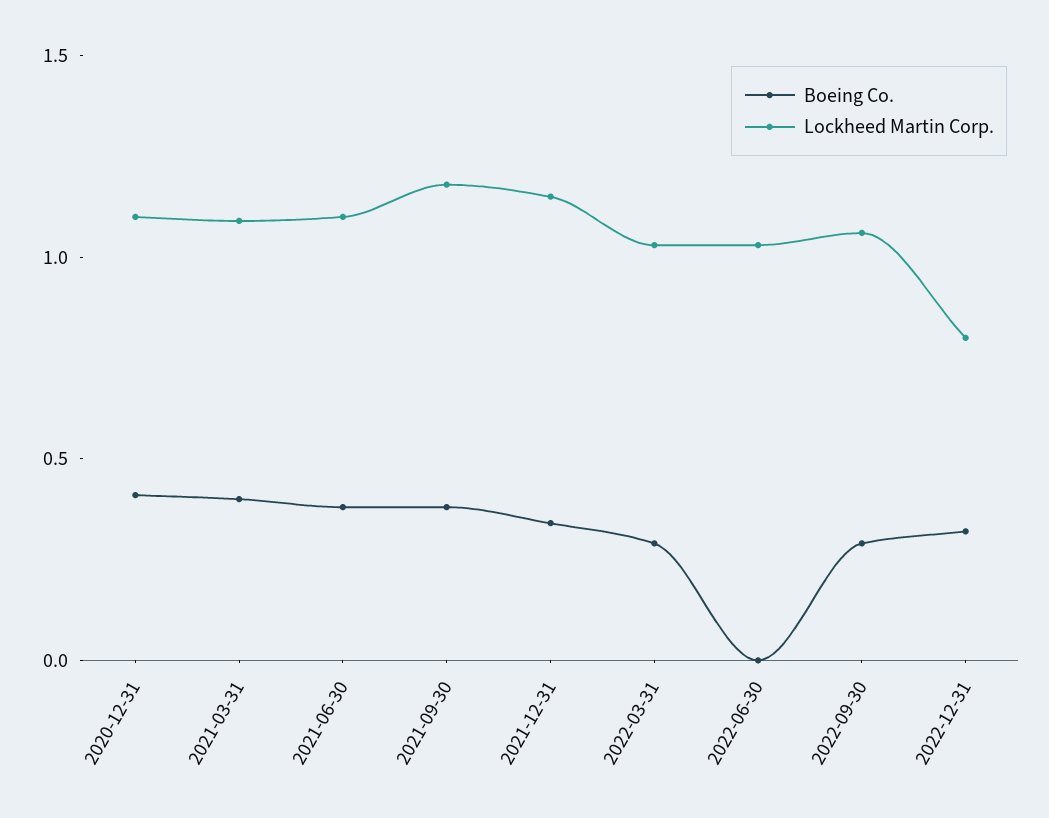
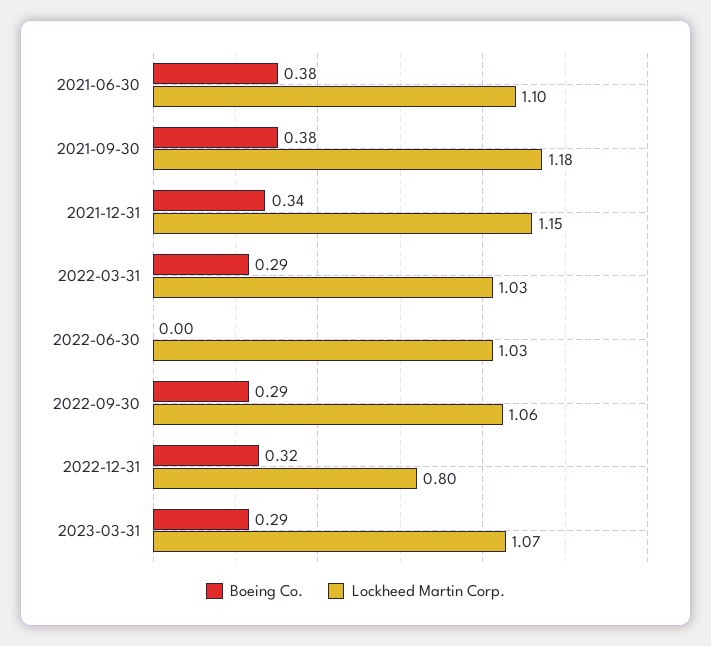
Boeing Co., 2020-12-31: 0.4 -> none
Lockheed Martin Corp., 2020-12-31: 1.1 -> none
Boeing Co., 2021-03-31: 0.4 -> none
Lockheed Martin Corp., 2021-03-31: 1.1 -> none
Boeing Co., 2023-03-31: none -> 0.29
Lockheed Martin Corp., 2023-03-31: none -> 1.07

